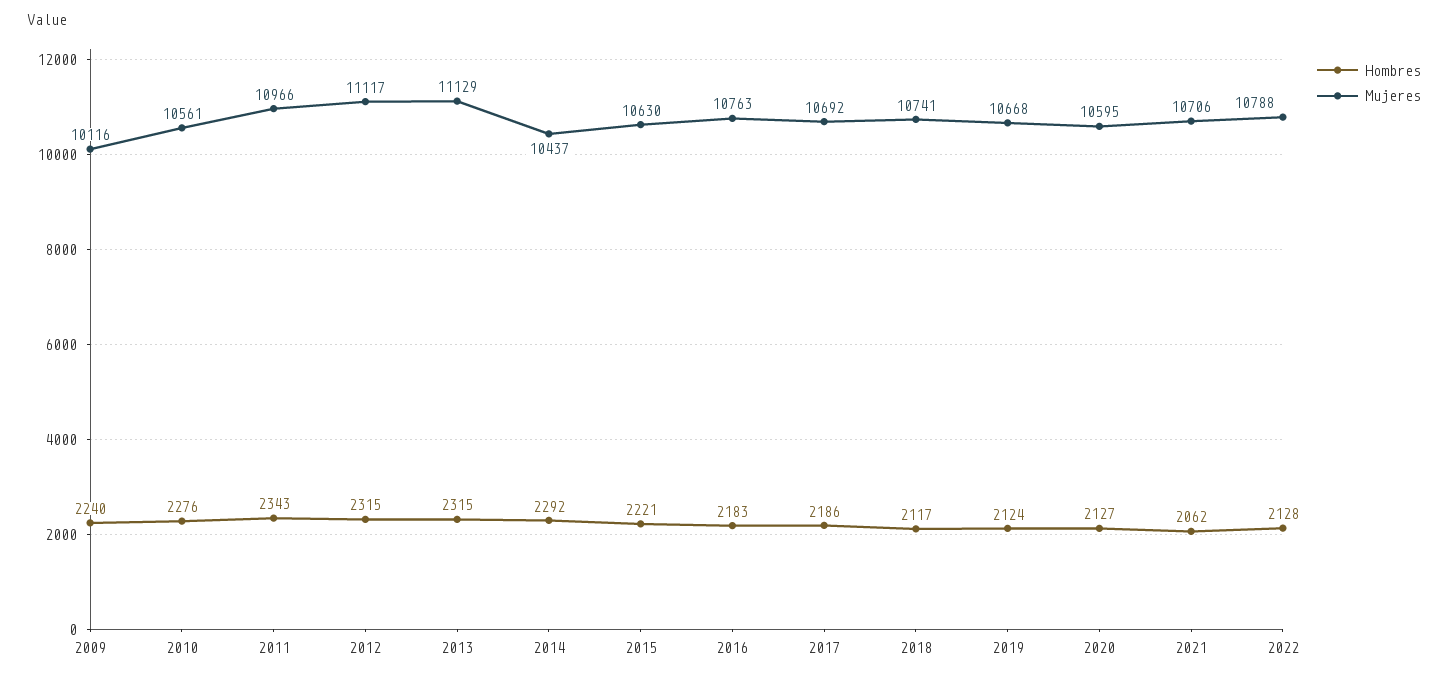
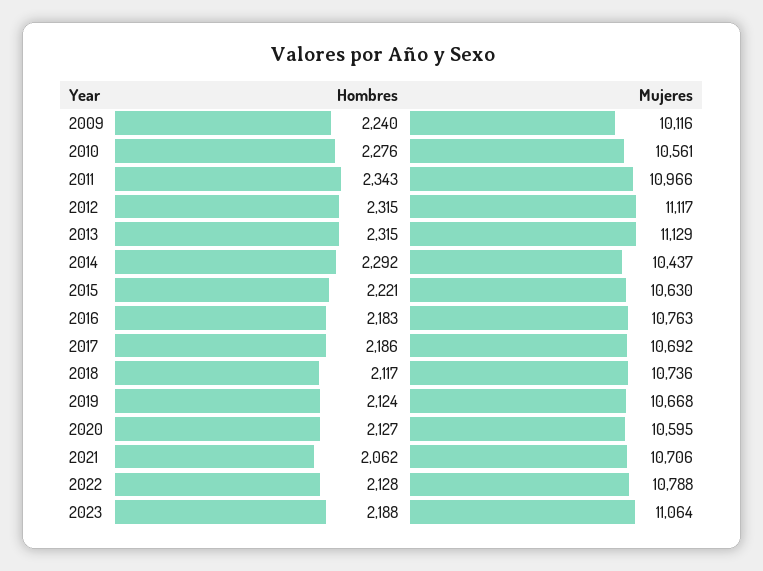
Mujeres, 2018: 10741 -> 10736
Hombres, 2023: none -> 2188
Mujeres, 2023: none -> 11064

